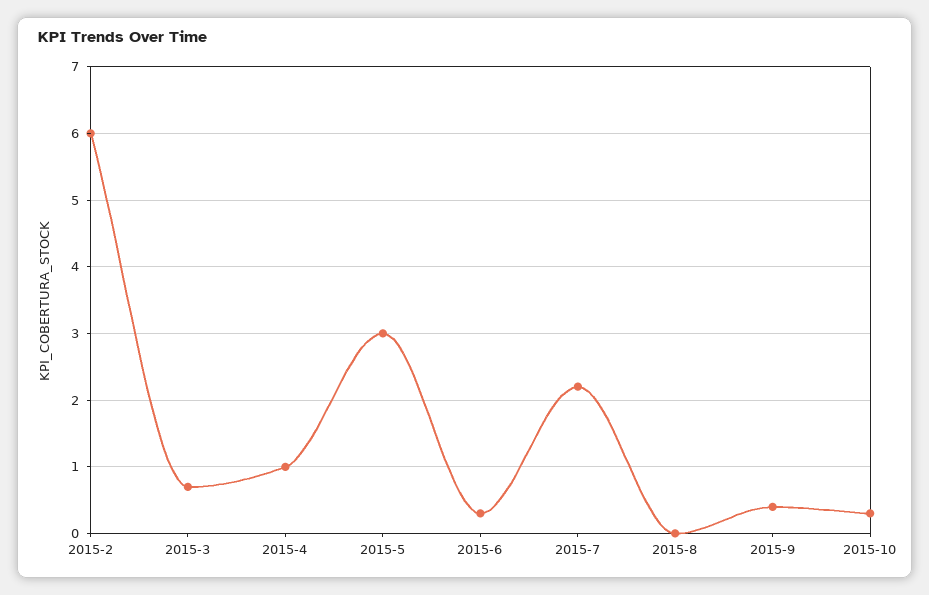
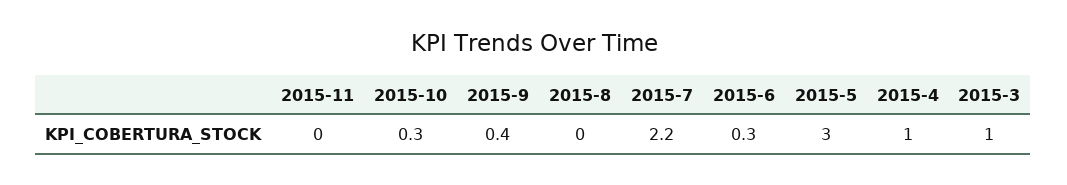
2015-2: 6 -> none
2015-3: 0.7 -> 1
2015-11: none -> 0

